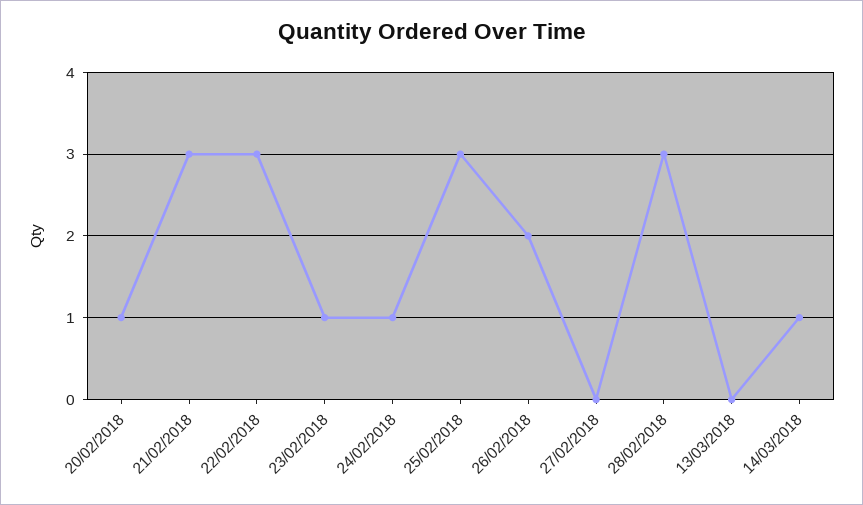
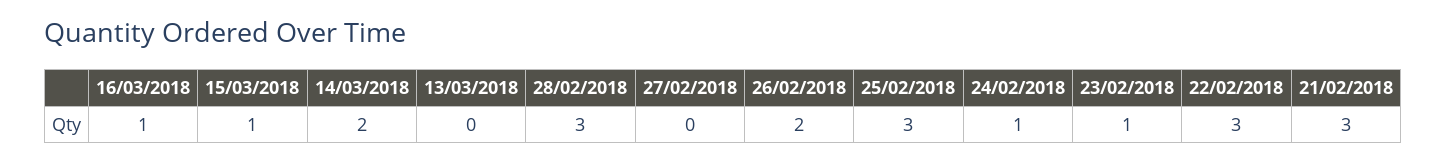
20/02/2018: 1 -> none
14/03/2018: 1 -> 2
16/03/2018: none -> 1
15/03/2018: none -> 1

